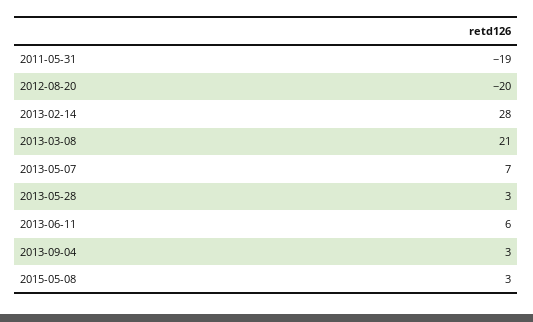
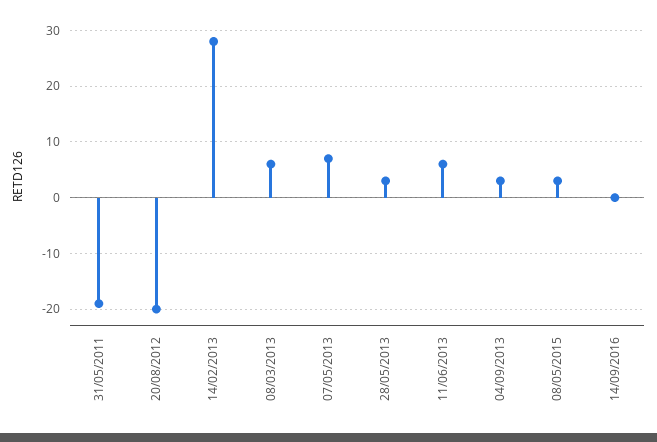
2013-03-08: 21 -> 5
14/09/2016: none -> 0

